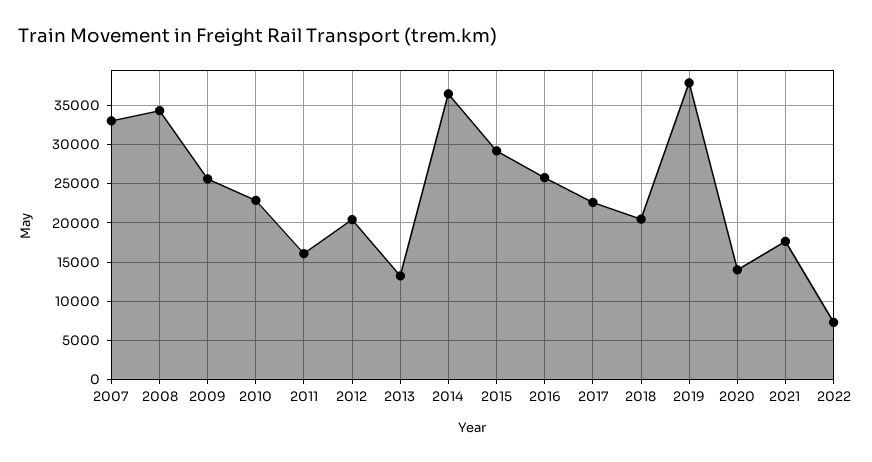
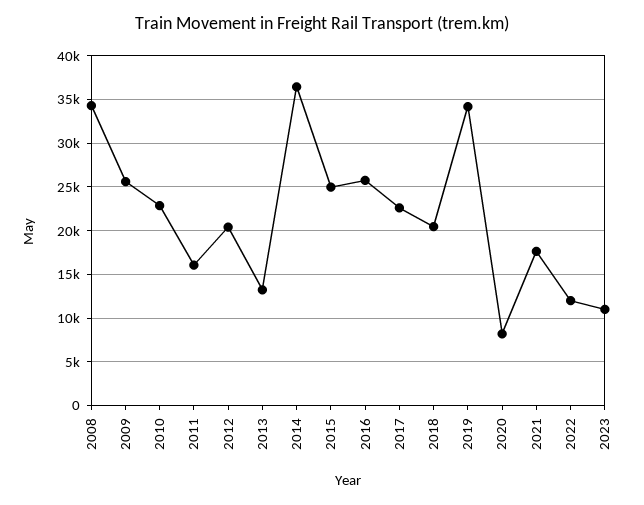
2007: 33000 -> none
2015: 29000 -> 25000
2019: 38000 -> 34000
2020: 14000 -> 8000
2022: 7000 -> 12000
2023: none -> 11000

